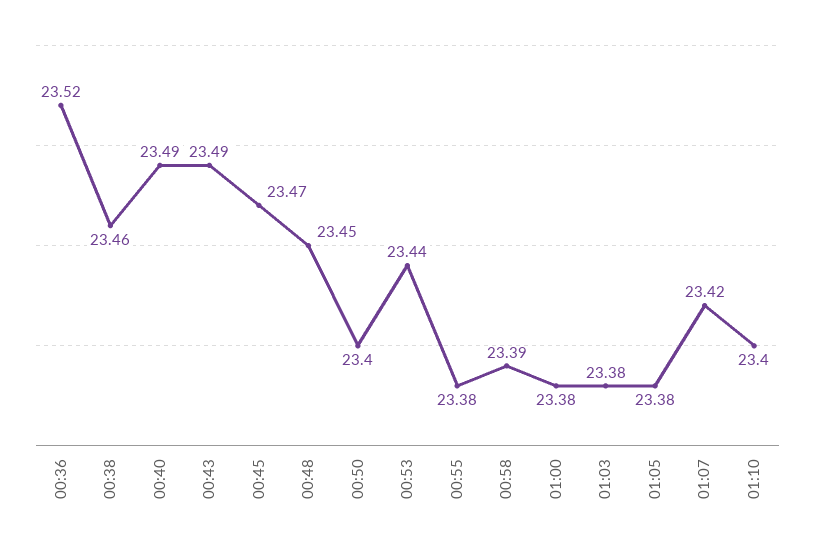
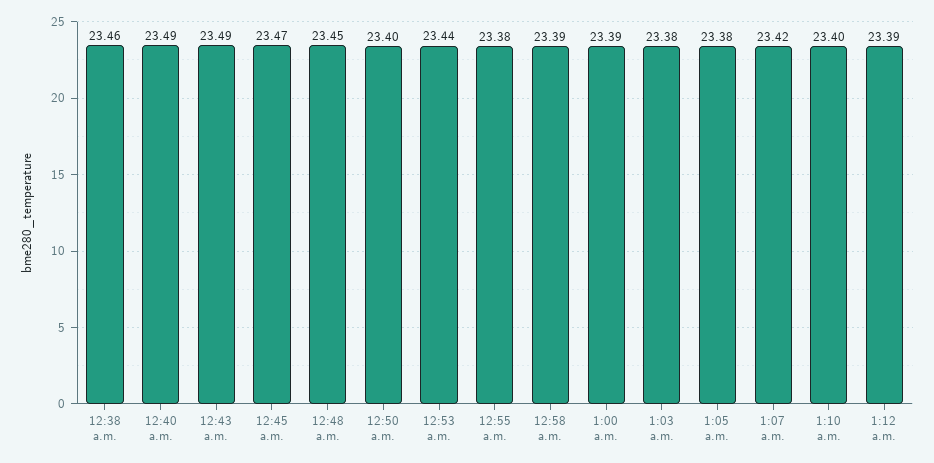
00:36: 23.52 -> none
01:00: 23.38 -> 23.39
1:12 a.m.: none -> 23.39

